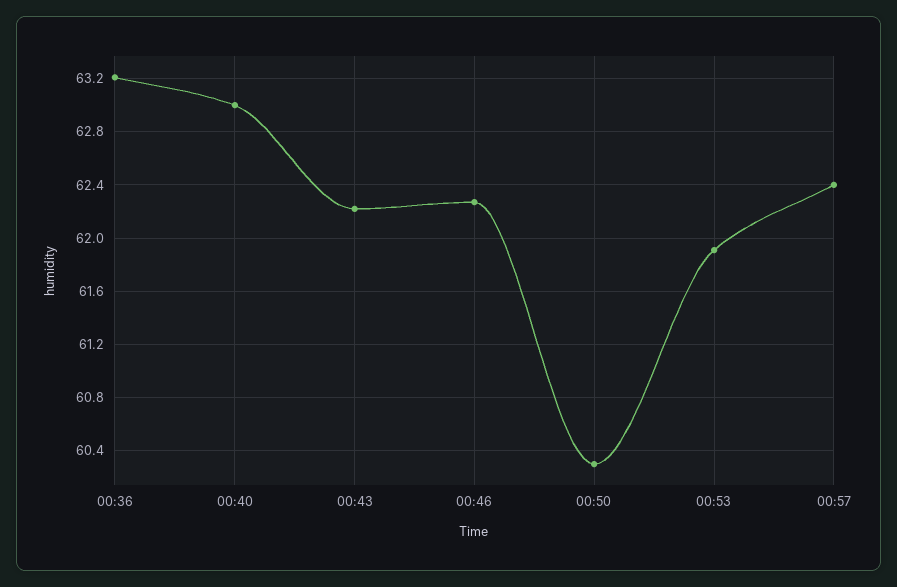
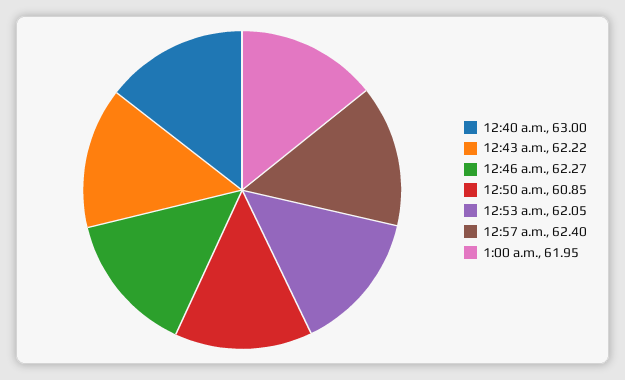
00:36: 63.2 -> none
00:50: 60.3 -> 60.85
00:53: 61.9 -> 62.05
1:00 a.m.: none -> 61.95

